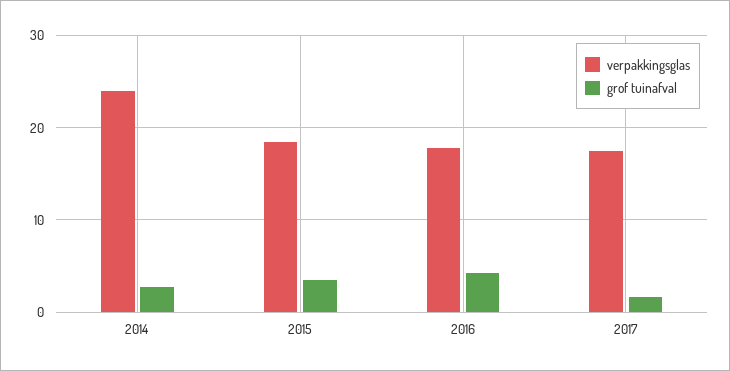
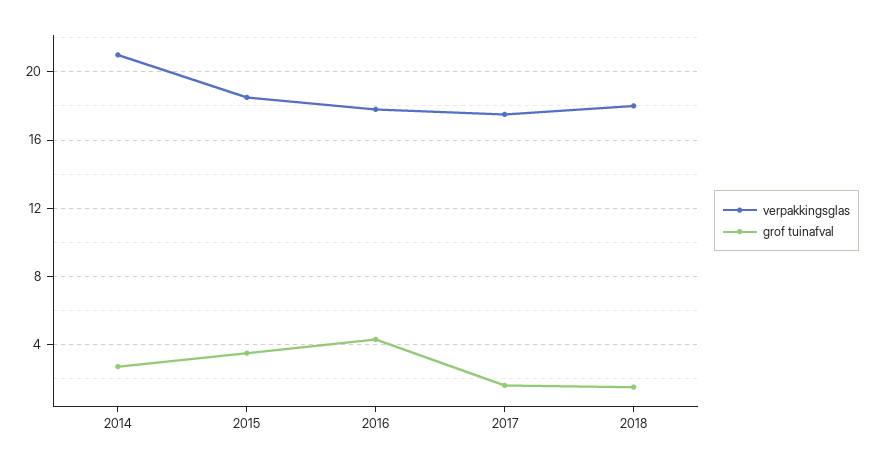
verpakkingsglas, 2014: 24 -> 21
verpakkingsglas, 2018: none -> 18
grof tuinafval, 2018: none -> 1.5

